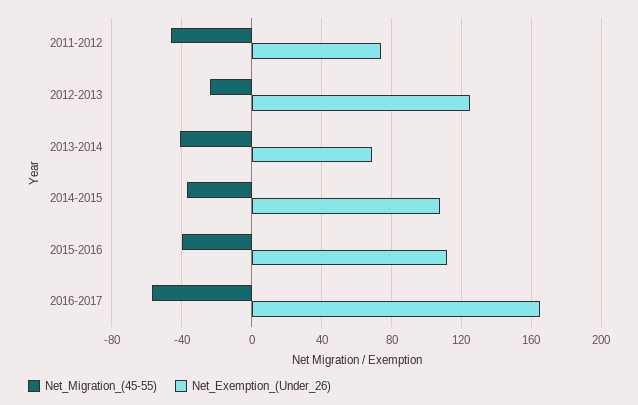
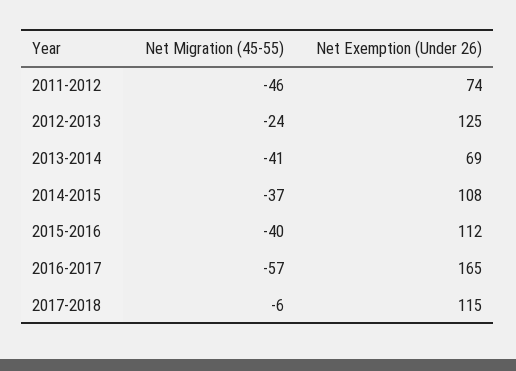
Net_Migration_(45-55), 2017-2018: none -> -6
Net_Exemption_(Under_26), 2017-2018: none -> 115

